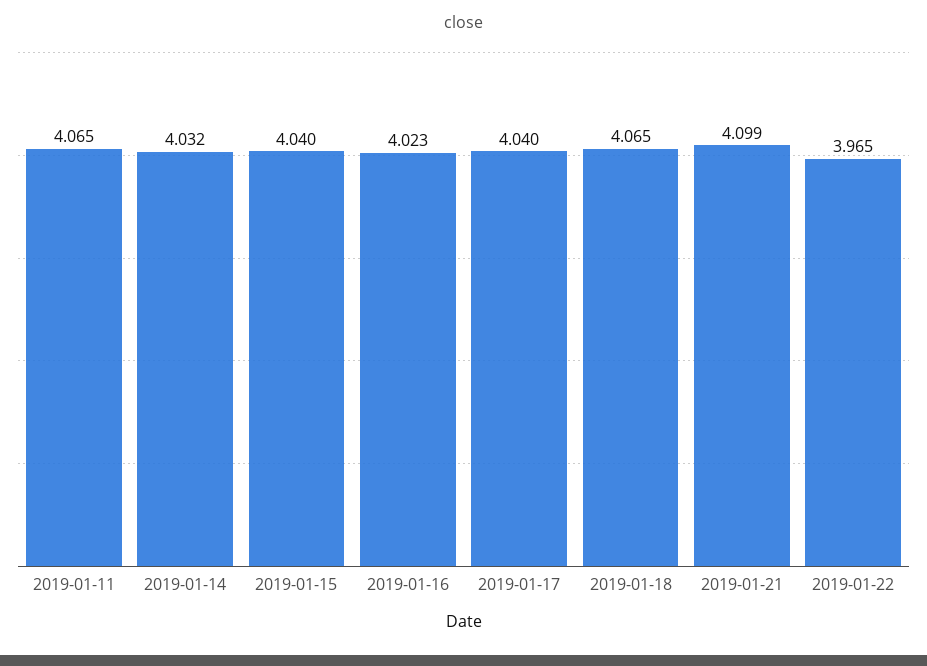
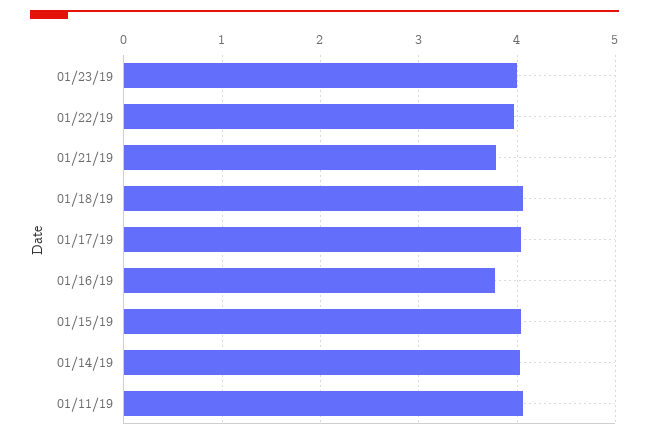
2019-01-16: 4.023 -> 3.8
2019-01-21: 4.099 -> 3.8
01/23/19: none -> 4

